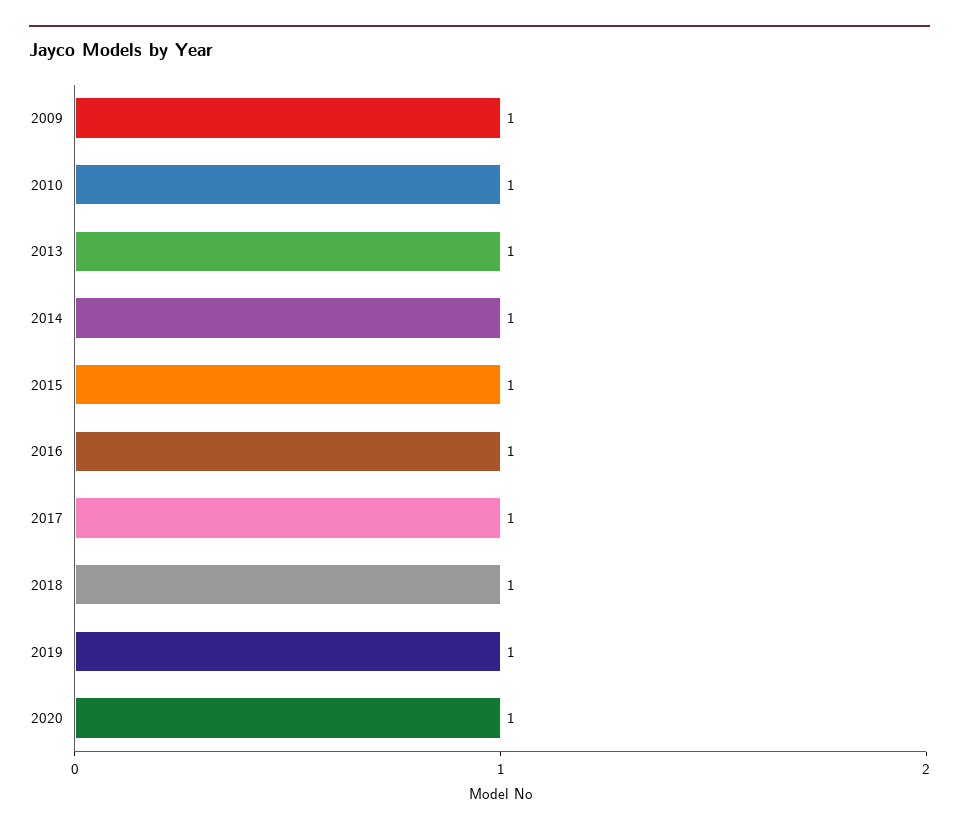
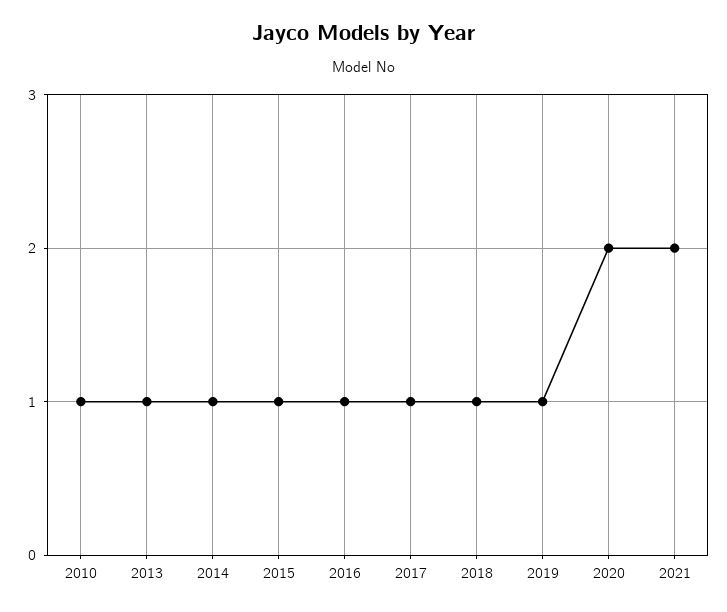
2009: 1 -> none
2020: 1 -> 2
2021: none -> 2

